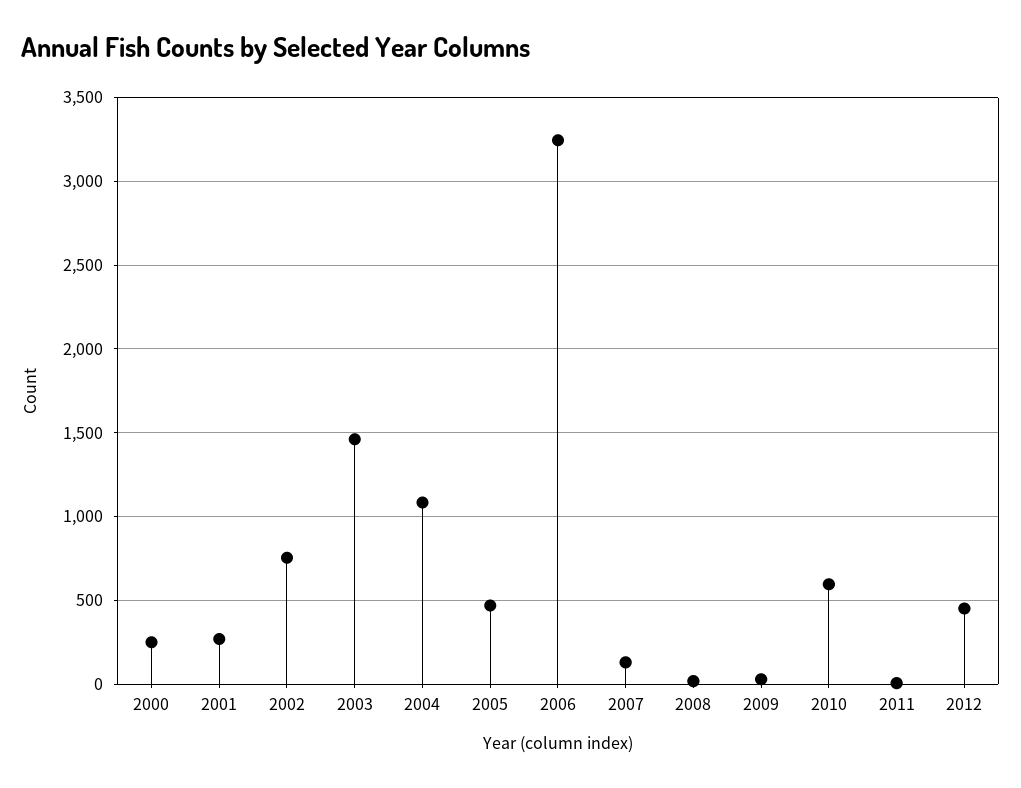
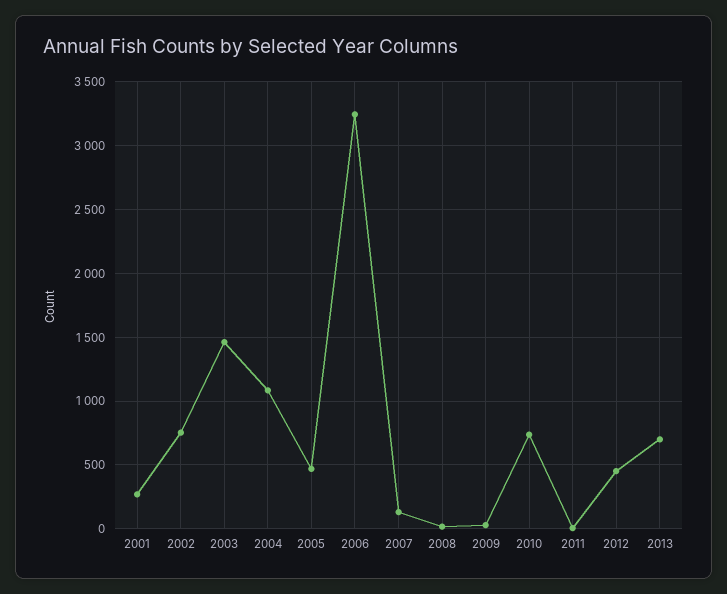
2000: 250 -> none
2010: 600 -> 750
2013: none -> 700

